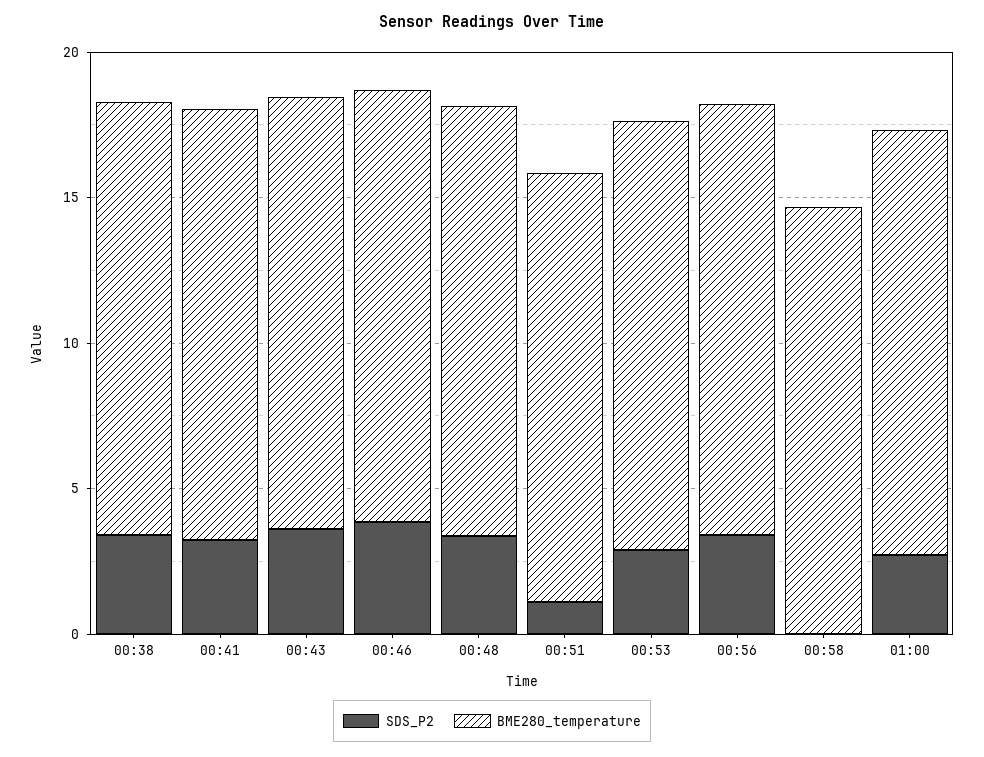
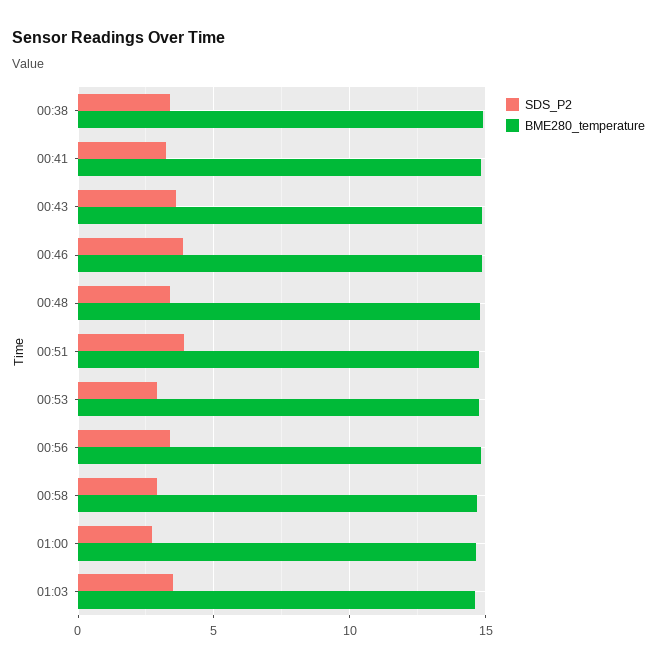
SDS_P2, 00:51: 1 -> 4
SDS_P2, 00:58: 0 -> 3
SDS_P2, 01:03: none -> 3.5
BME280_temperature, 01:03: none -> 14.5

